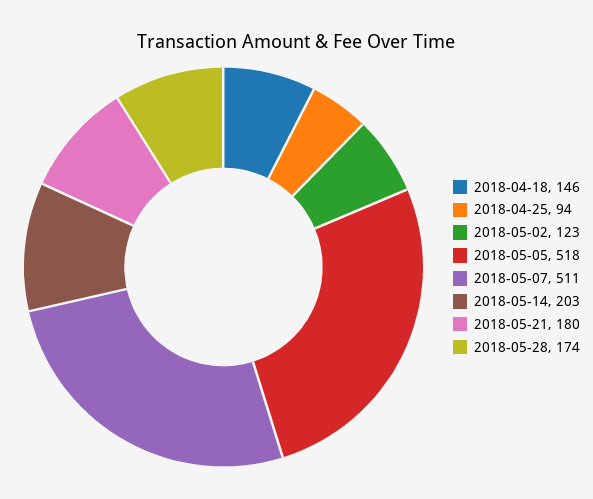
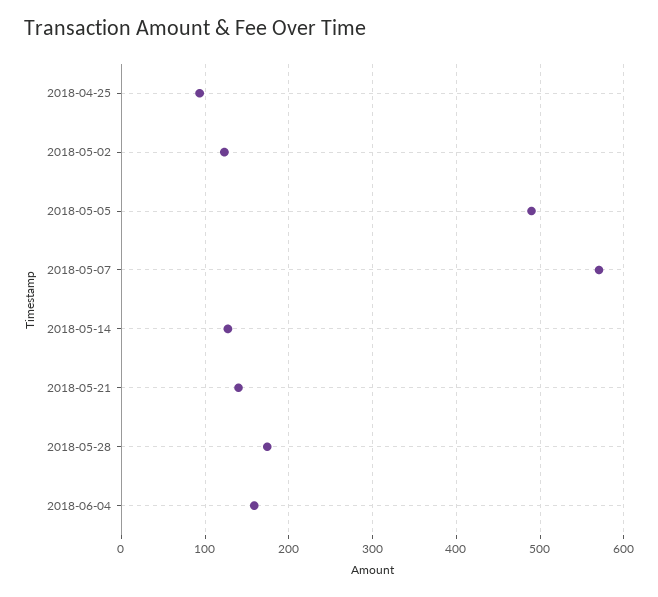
2018-04-18: 146 -> none
2018-05-05: 518 -> 490
2018-05-07: 511 -> 570
2018-05-14: 203 -> 130
2018-05-21: 180 -> 140
2018-06-04: none -> 160

